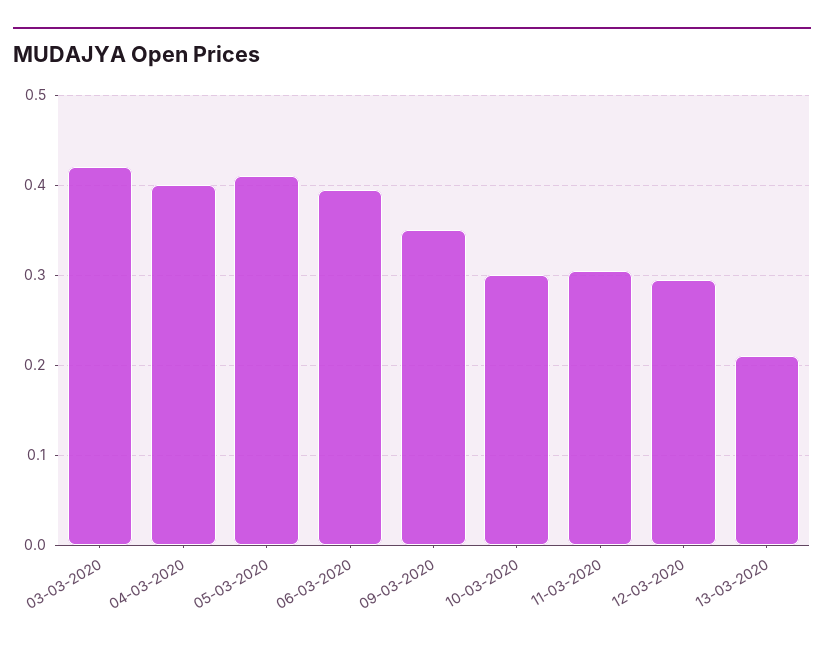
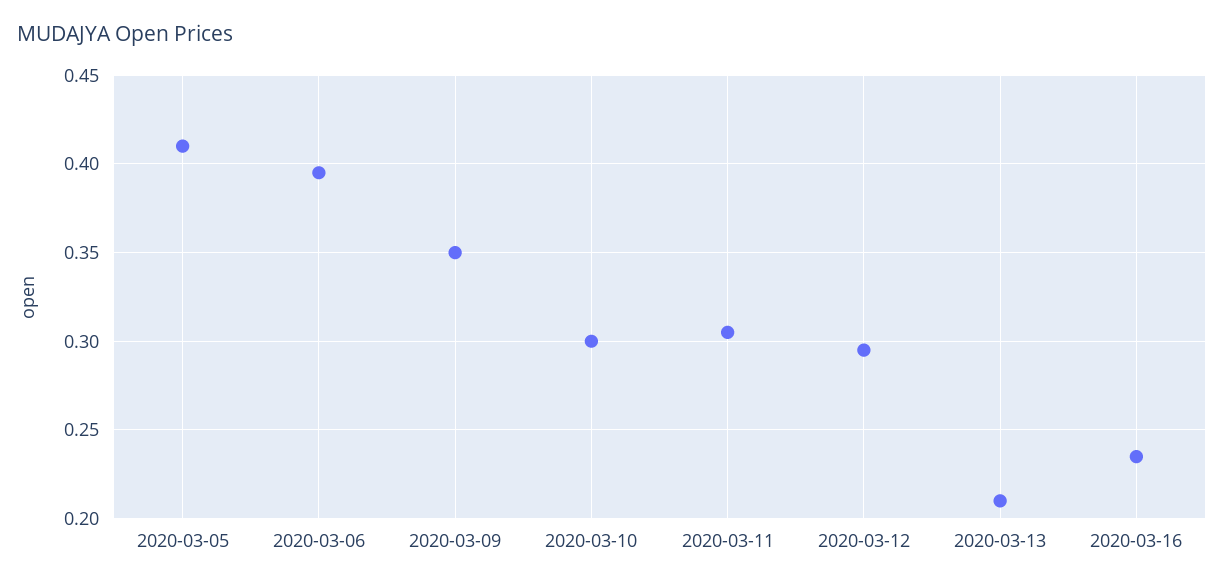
03-03-2020: 0.42 -> none
04-03-2020: 0.4 -> none
2020-03-16: none -> 0.235

